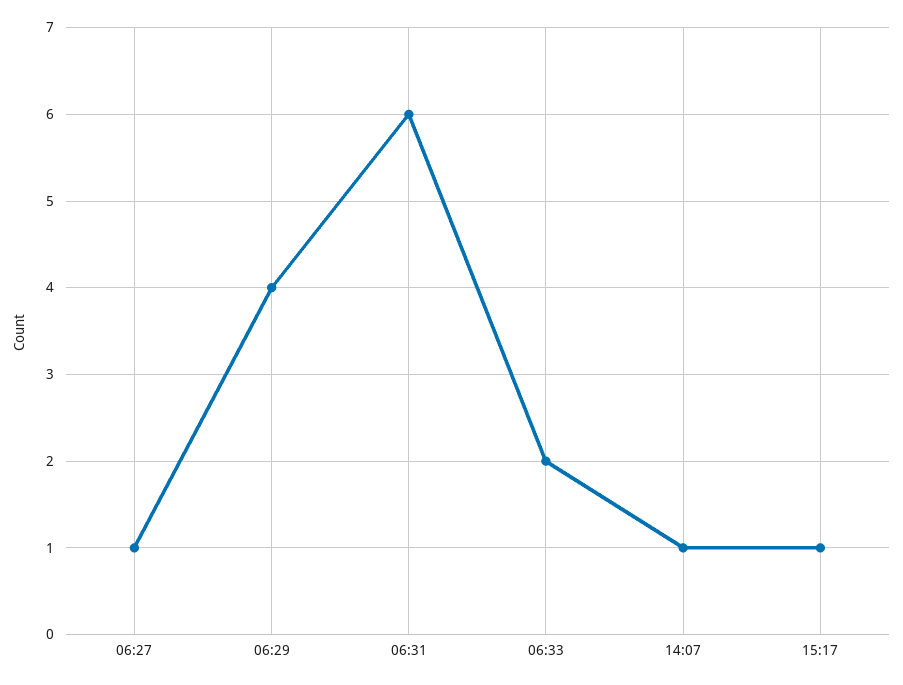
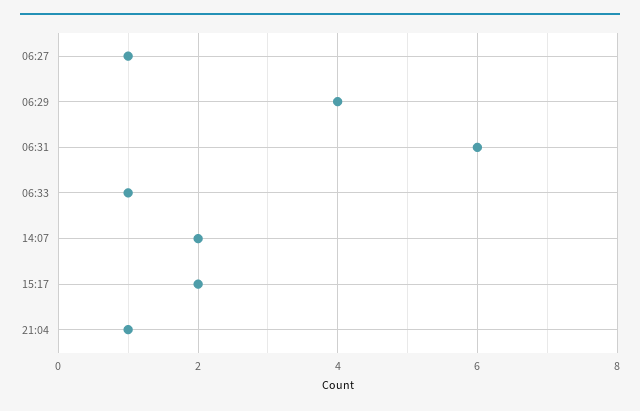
06:33: 2 -> 1
14:07: 1 -> 2
15:17: 1 -> 2
21:04: none -> 1

